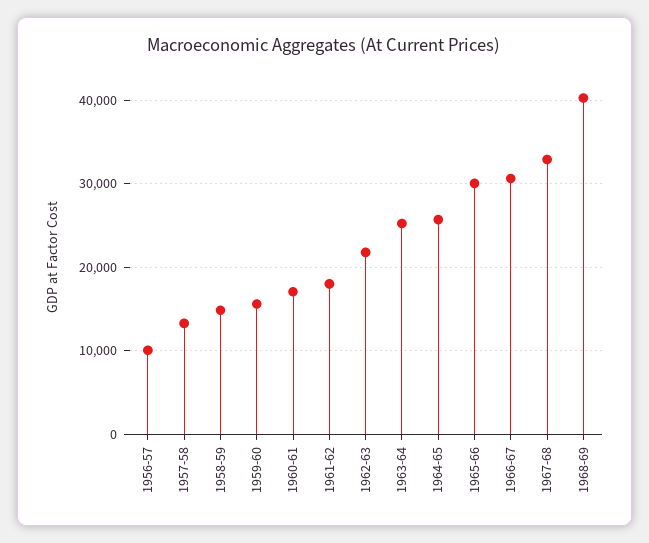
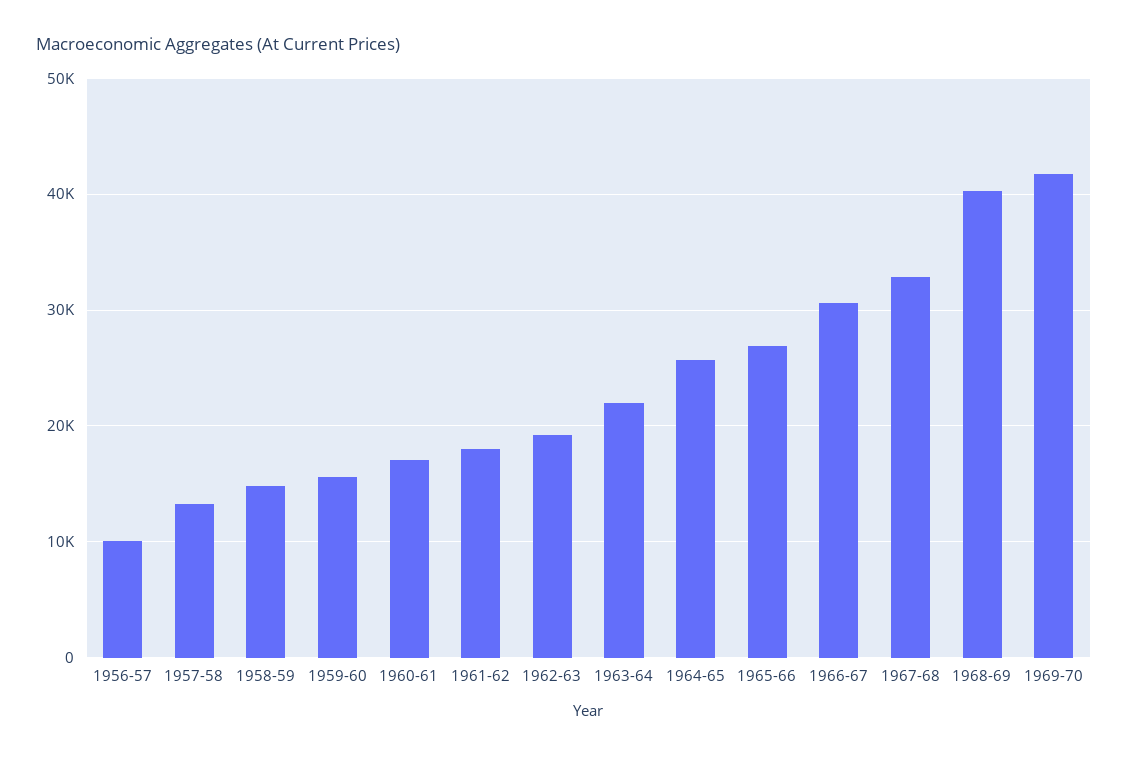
1962-63: 22000 -> 19000
1963-64: 25000 -> 22000
1965-66: 30000 -> 27000
1969-70: none -> 42000

